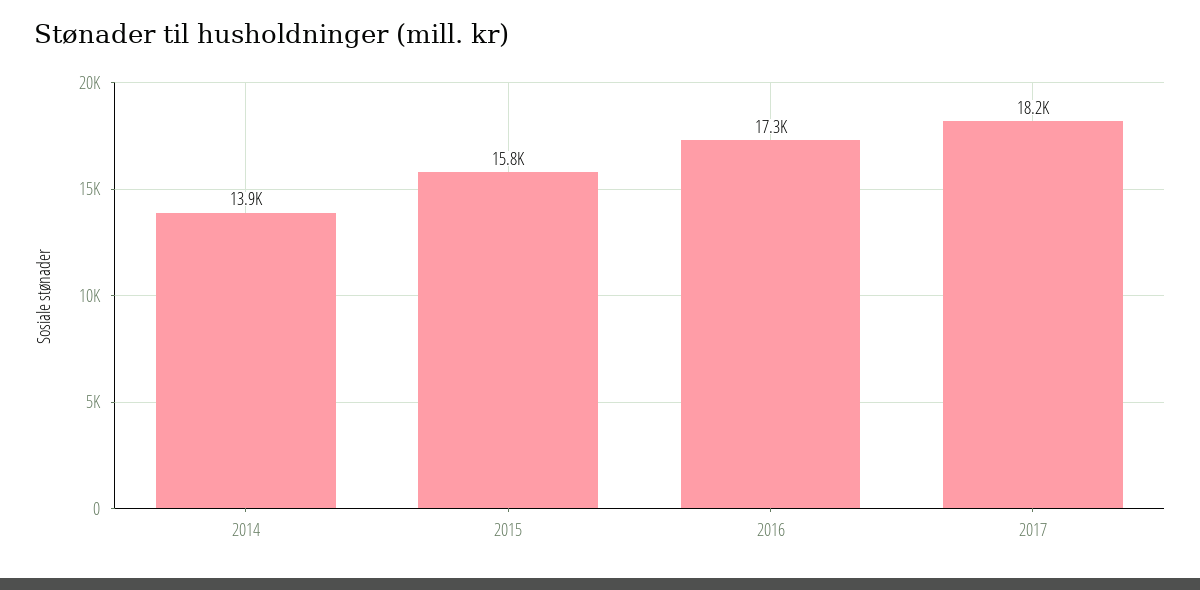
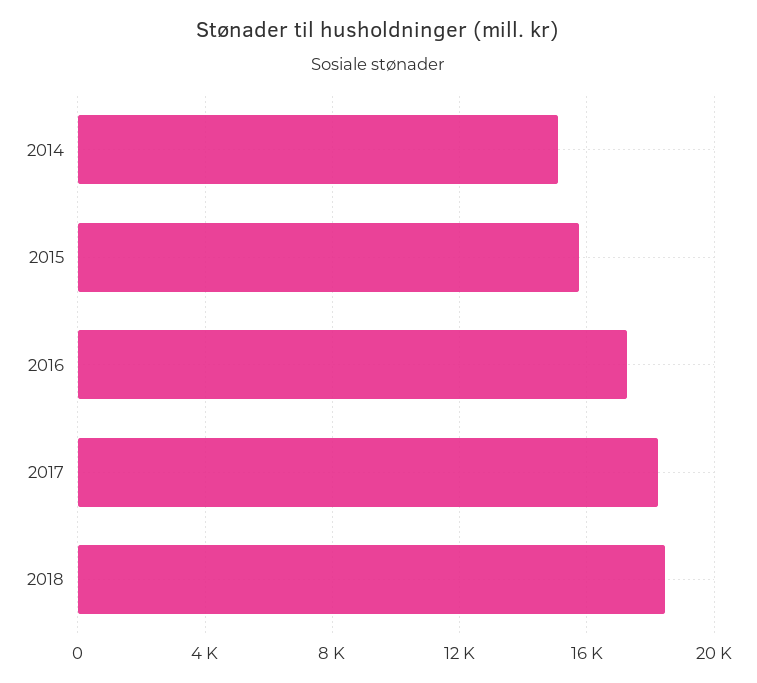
2014: 13900 -> 15000
2018: none -> 18500

